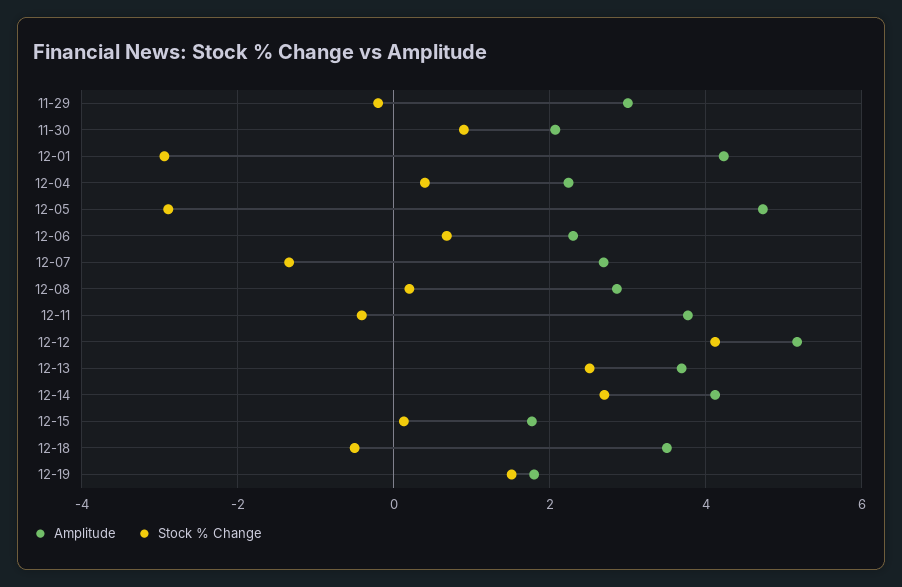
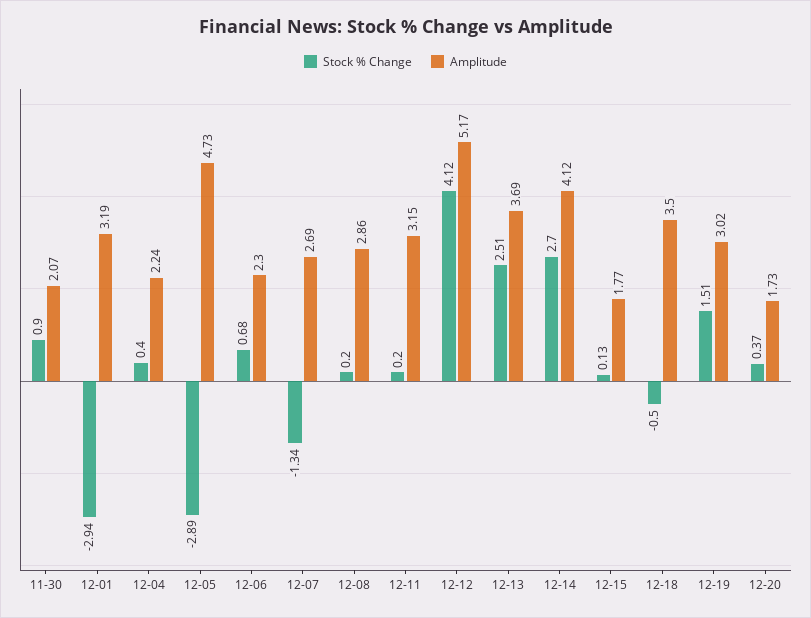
Amplitude, 11-29: 3 -> none
Stock % Change, 11-29: -0.2 -> none
Amplitude, 12-01: 4.2 -> 3.19
Amplitude, 12-11: 3.8 -> 3.15
Stock % Change, 12-11: -0.4 -> 0.2
Amplitude, 12-19: 1.8 -> 3.02
Stock % Change, 12-20: none -> 0.37
Amplitude, 12-20: none -> 1.73

